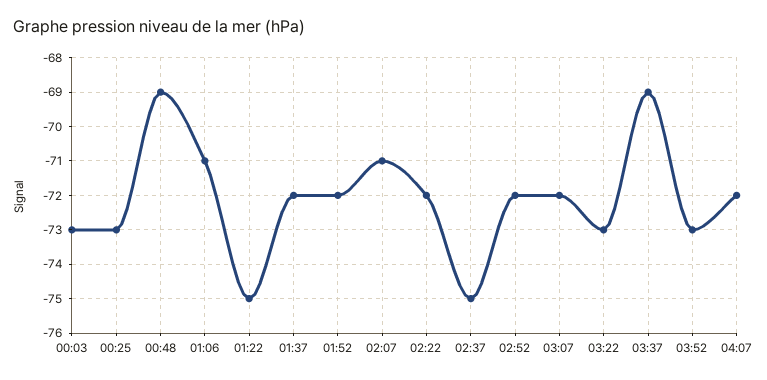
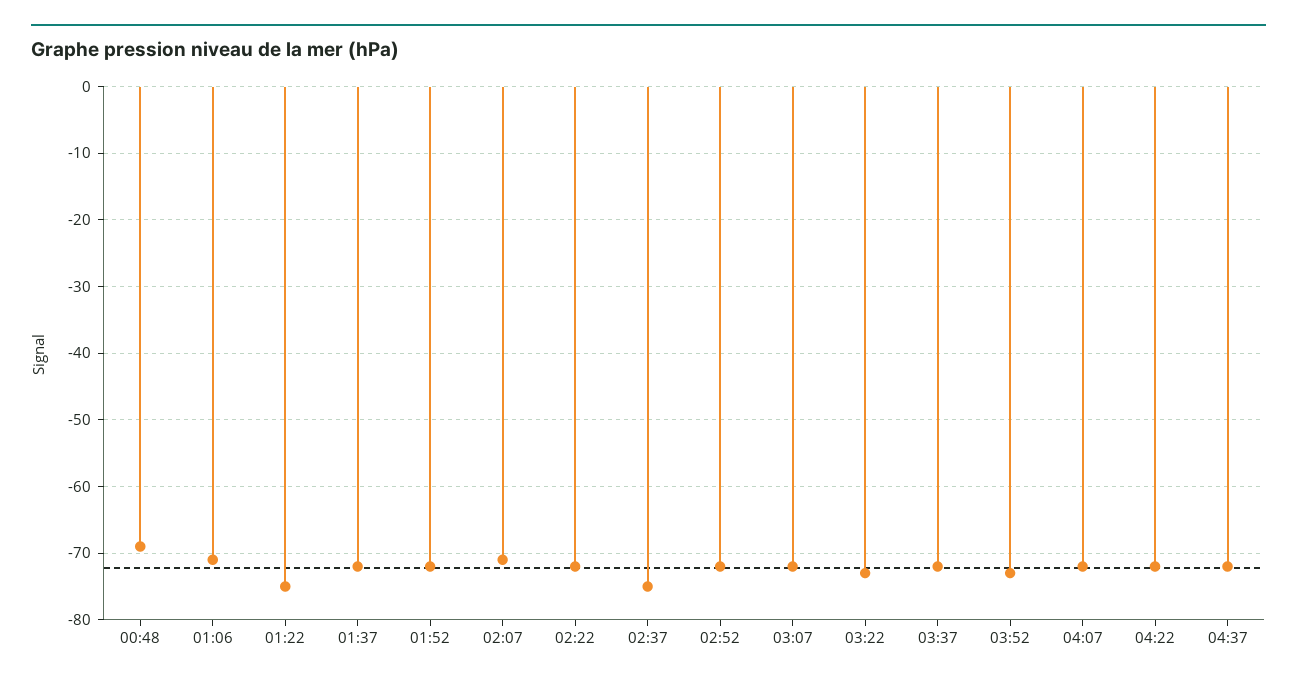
00:03: -73 -> none
00:25: -73 -> none
03:37: -69 -> -72
04:22: none -> -72
04:37: none -> -72

